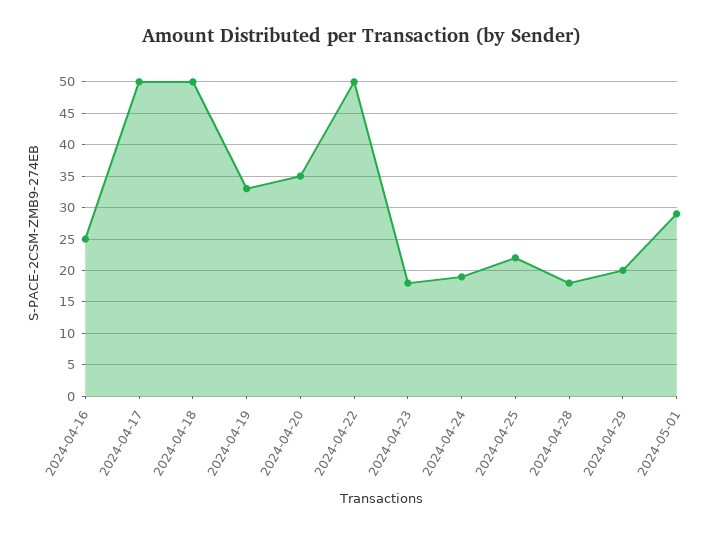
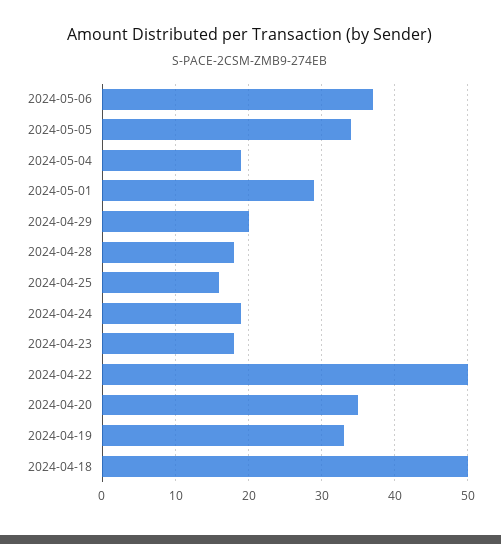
2024-04-16: 25 -> none
2024-04-17: 50 -> none
2024-04-25: 22 -> 16
2024-05-06: none -> 37
2024-05-05: none -> 34
2024-05-04: none -> 19

